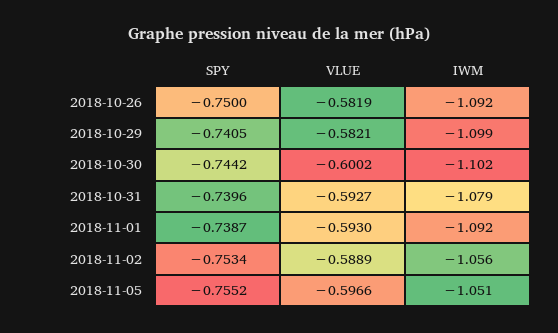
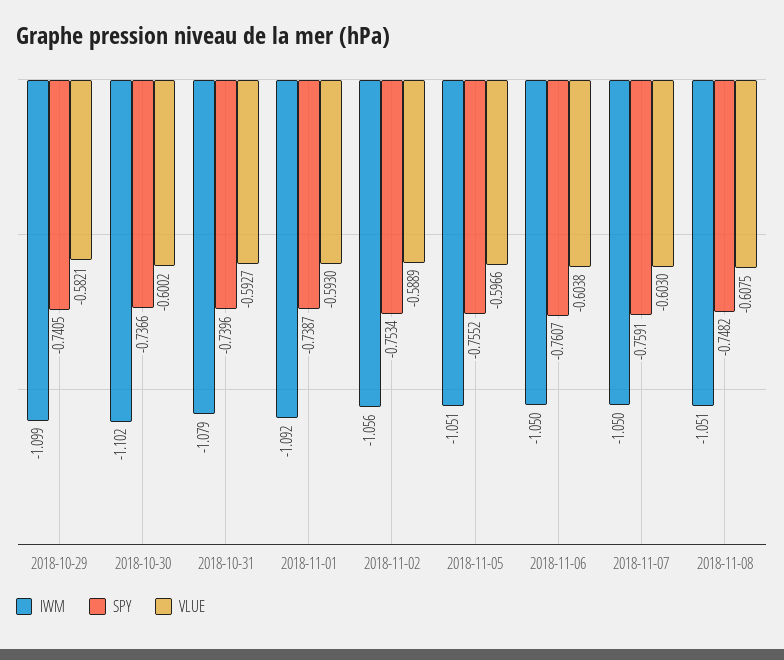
SPY, 2018-10-26: -0.75 -> none
VLUE, 2018-10-26: -0.5819 -> none
IWM, 2018-10-26: -1.092 -> none
SPY, 2018-10-30: -0.7442 -> -0.7366
IWM, 2018-11-06: none -> -1.05
SPY, 2018-11-06: none -> -0.7607
VLUE, 2018-11-06: none -> -0.6038
IWM, 2018-11-07: none -> -1.05
SPY, 2018-11-07: none -> -0.7591
VLUE, 2018-11-07: none -> -0.603
IWM, 2018-11-08: none -> -1.051
SPY, 2018-11-08: none -> -0.7482
VLUE, 2018-11-08: none -> -0.6075

